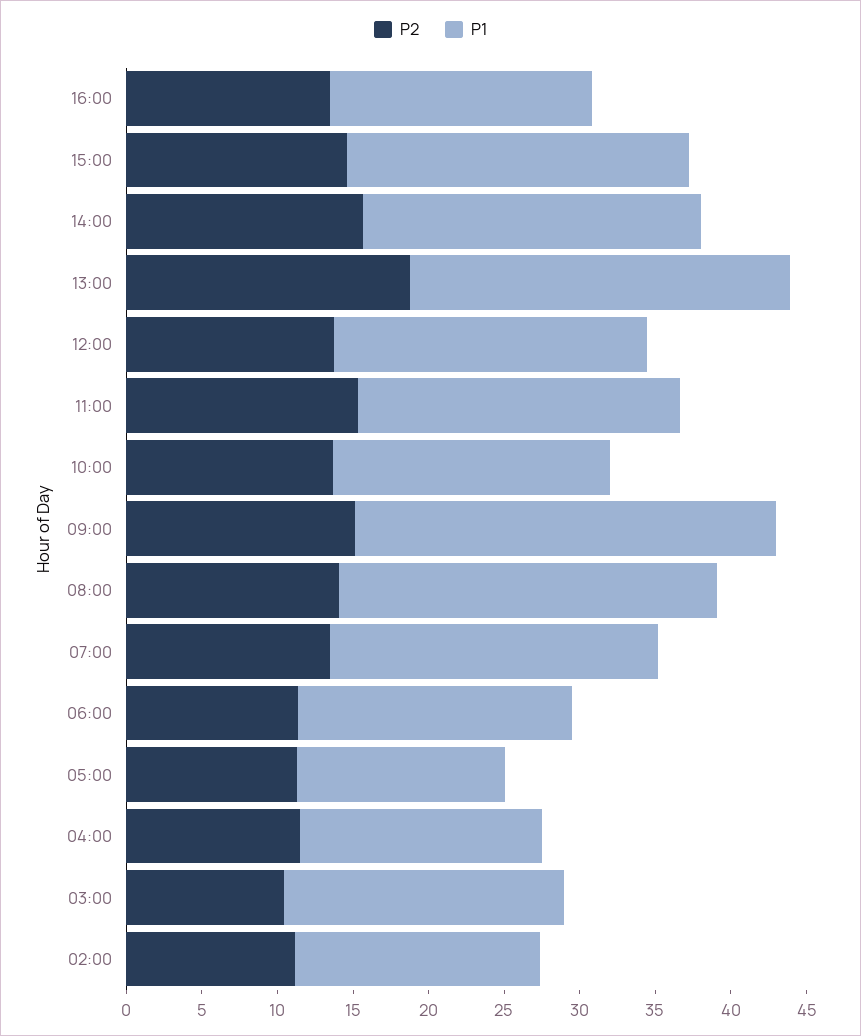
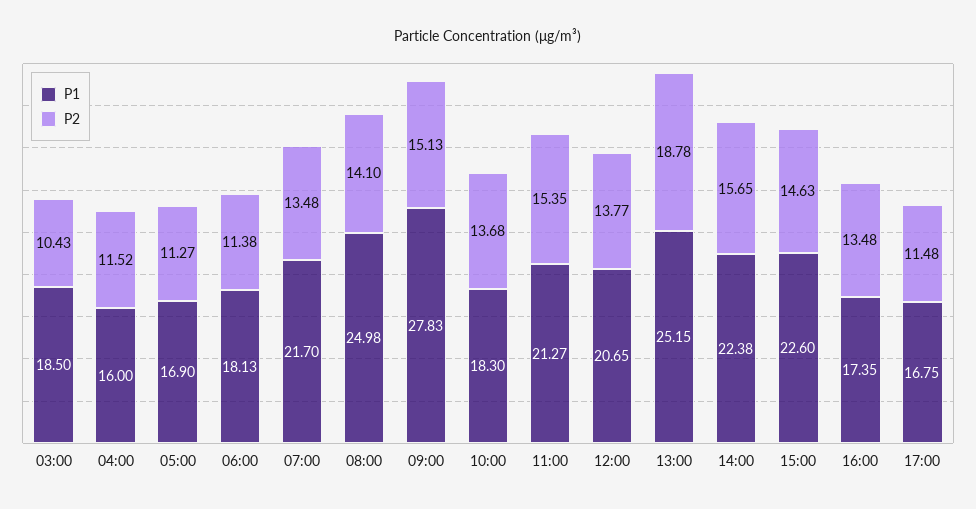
P1, 05:00: 14 -> 16.9
P2, 02:00: 11 -> none
P1, 02:00: 16 -> none
P1, 17:00: none -> 16.75
P2, 17:00: none -> 11.48

